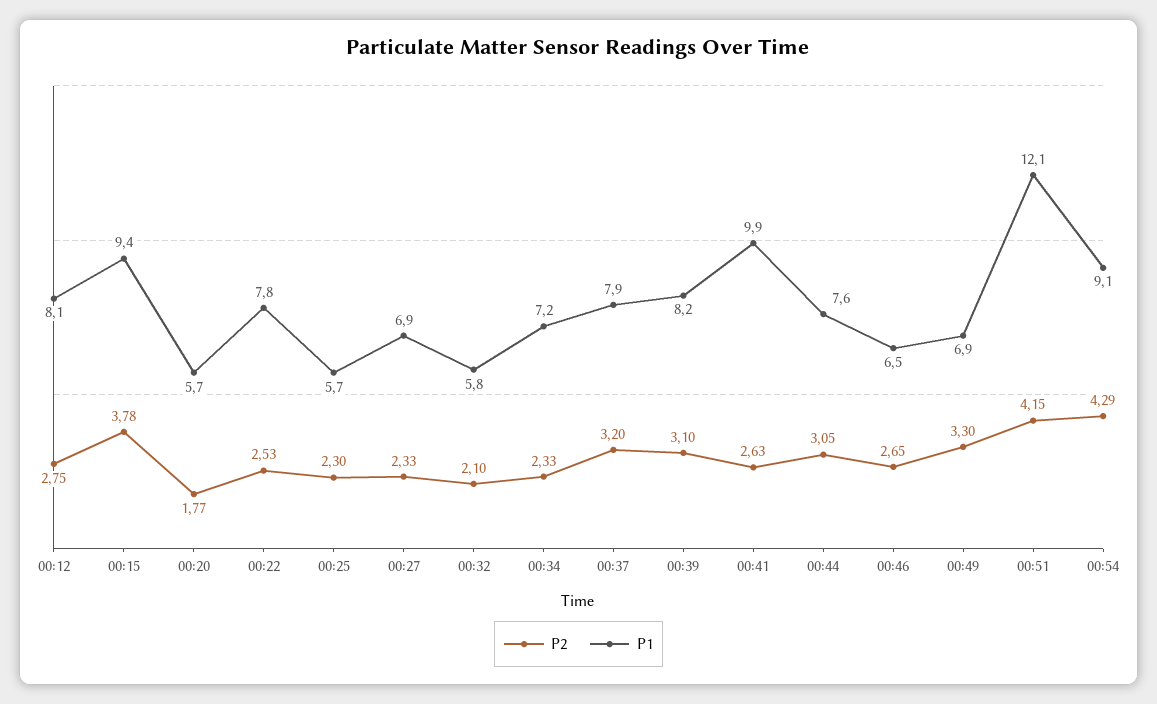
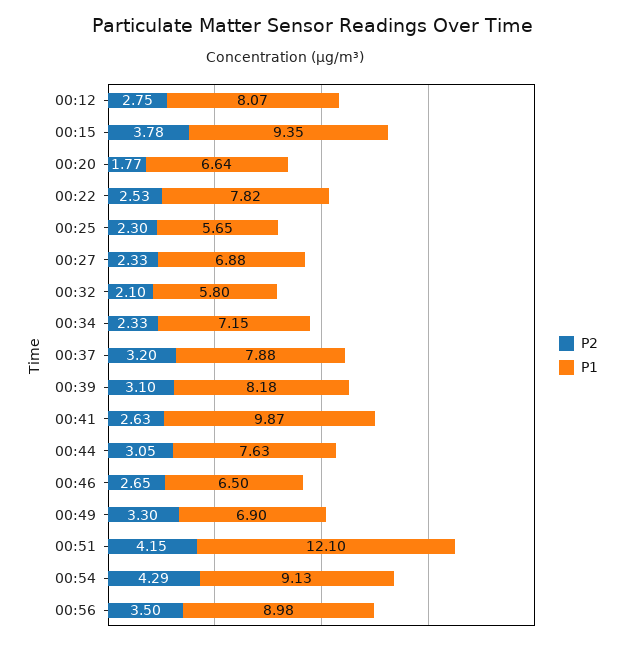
P1, 00:20: 5.7 -> 6.64
P2, 00:56: none -> 3.5
P1, 00:56: none -> 8.98

